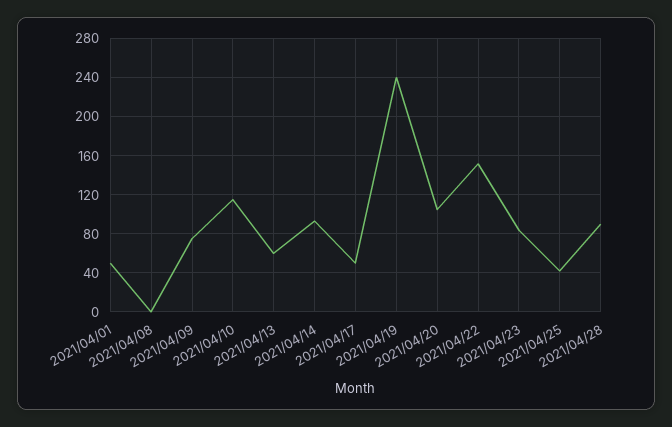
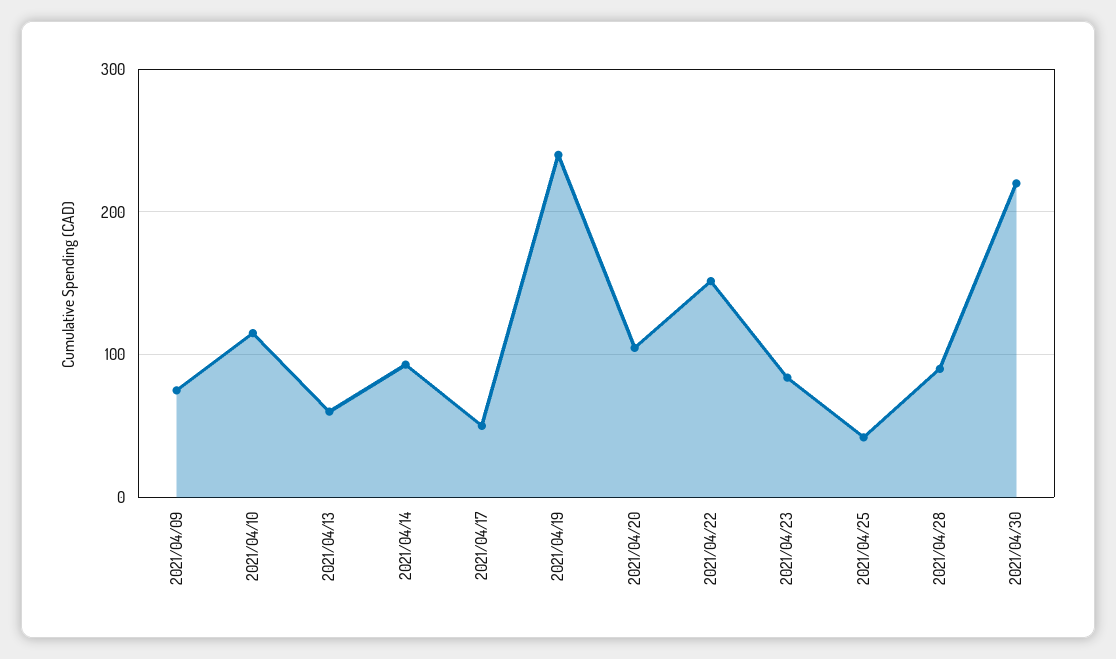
2021/04/01: 50 -> none
2021/04/08: 0 -> none
2021/04/30: none -> 220

